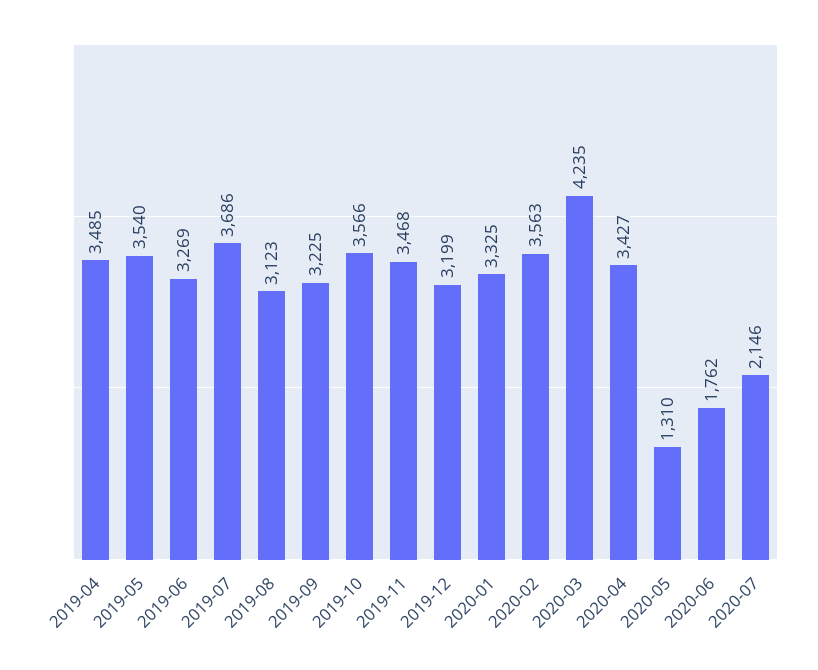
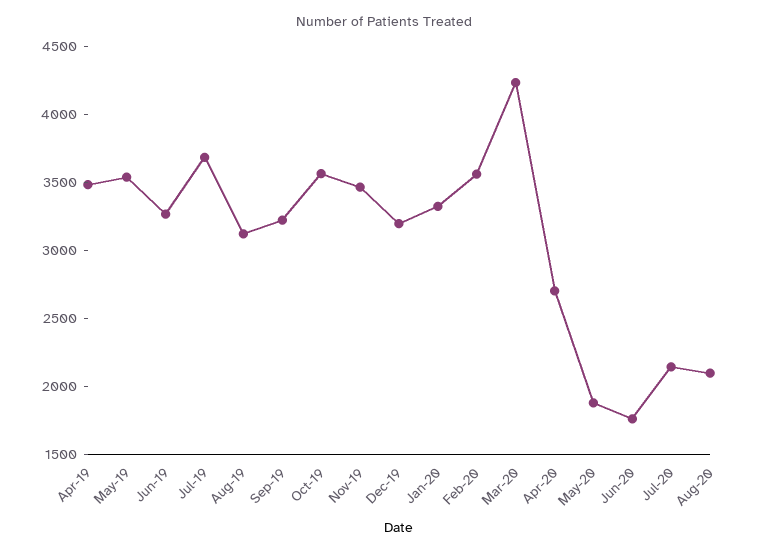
2020-04: 3427 -> 2700
2020-05: 1310 -> 1900
Aug-20: none -> 2100

